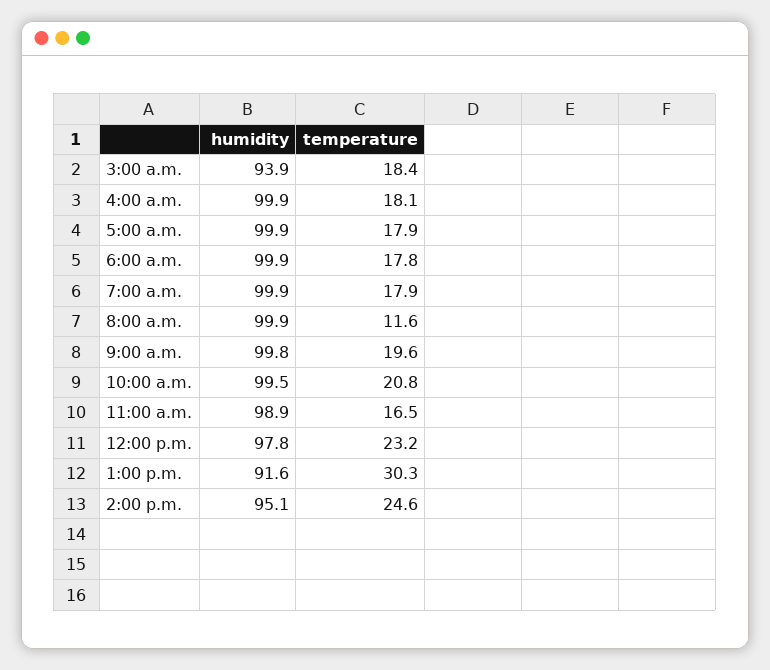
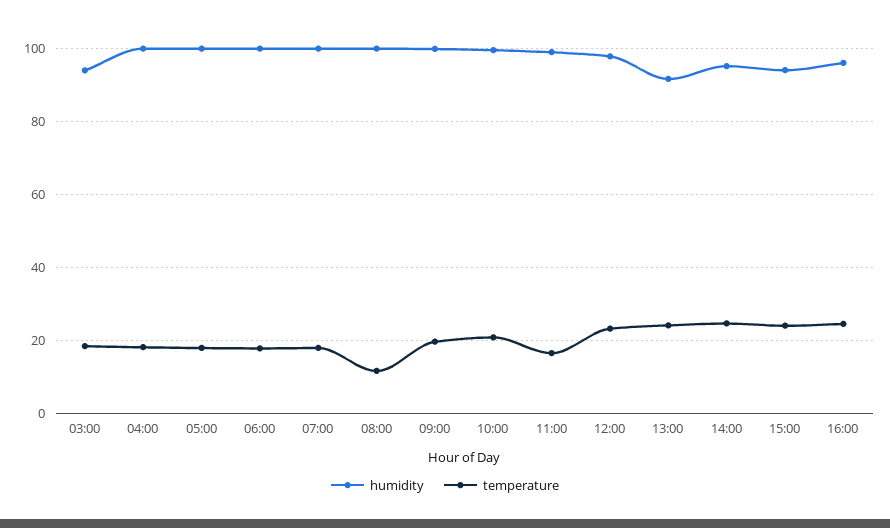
temperature, 1:00 p.m.: 30.3 -> 24
humidity, 15:00: none -> 94
temperature, 15:00: none -> 24
humidity, 16:00: none -> 96
temperature, 16:00: none -> 24

